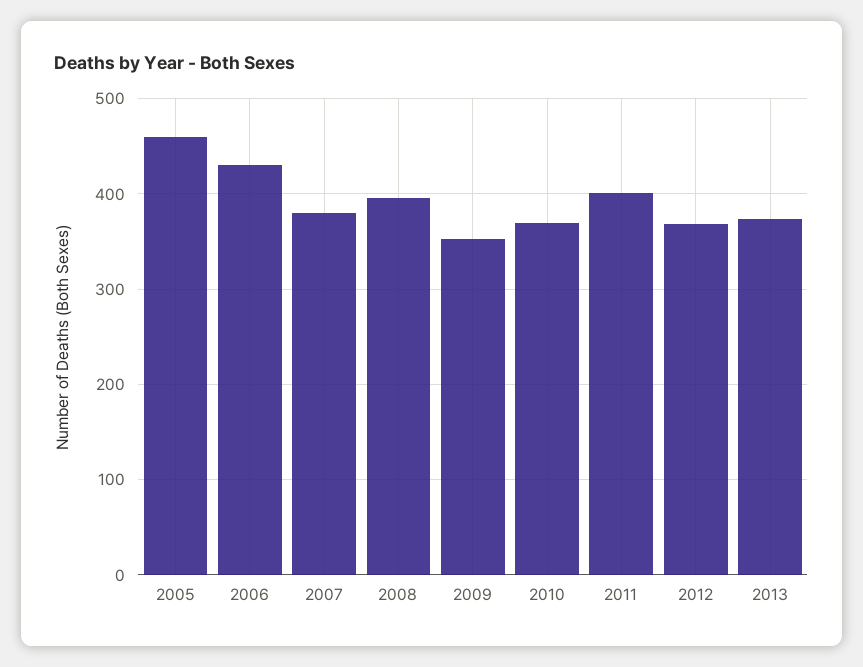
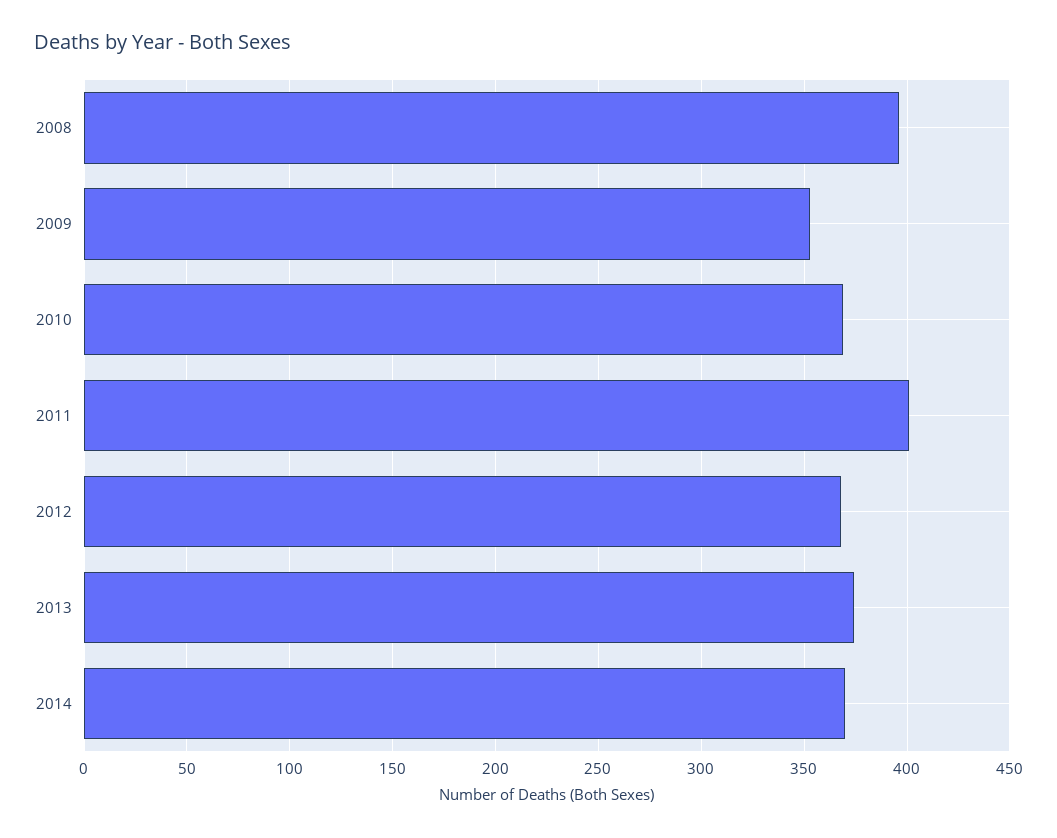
2005: 460 -> none
2006: 430 -> none
2007: 380 -> none
2014: none -> 370

